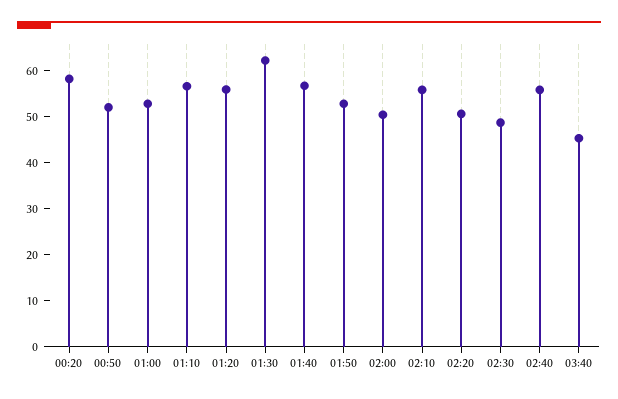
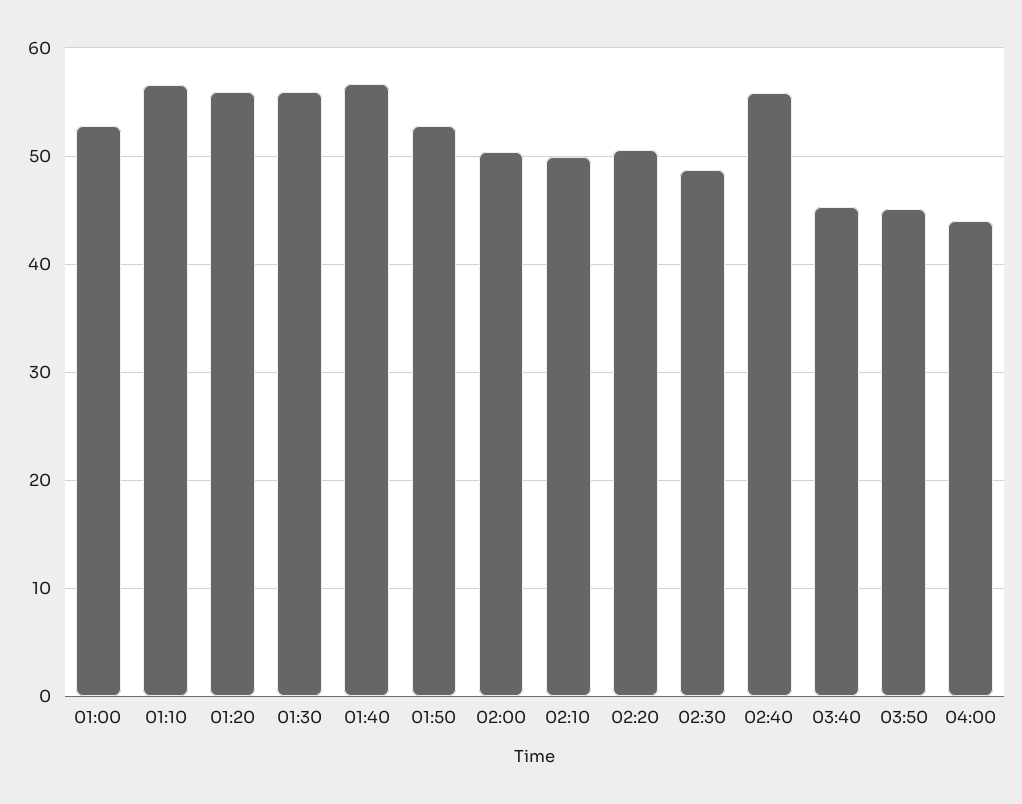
00:20: 58 -> none
00:50: 52 -> none
01:30: 62 -> 56
02:10: 56 -> 50
03:50: none -> 45
04:00: none -> 44

